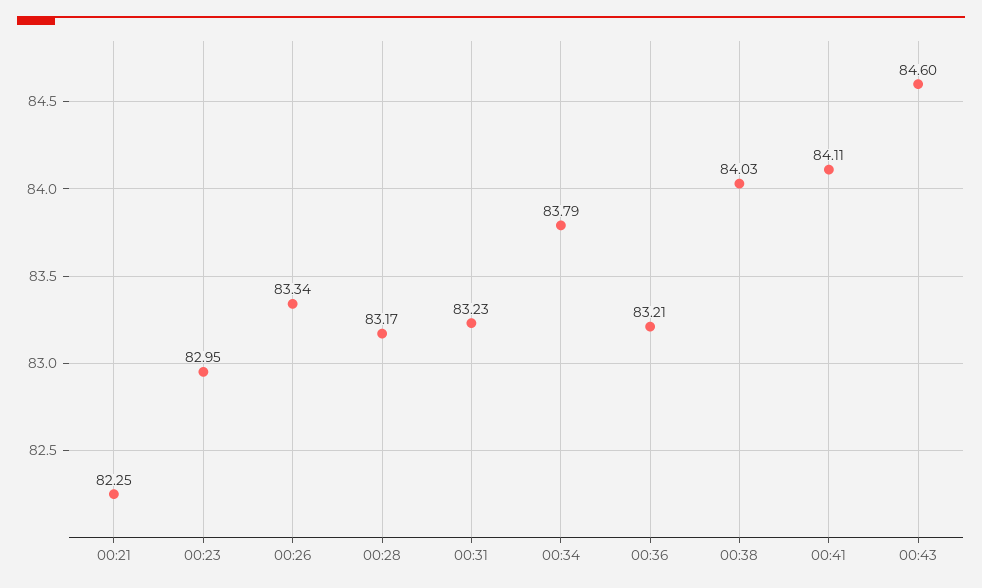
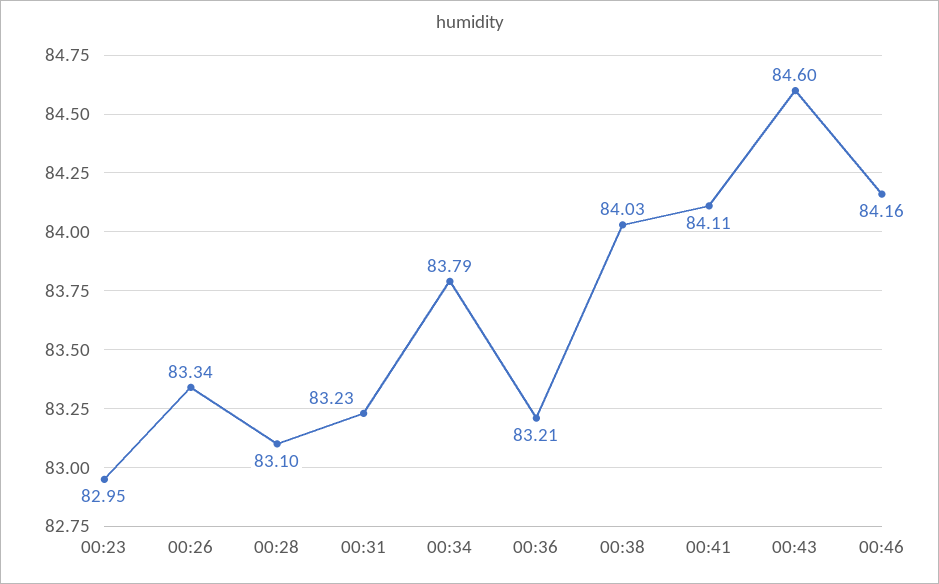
00:21: 82.25 -> none
00:28: 83.17 -> 83.1
00:46: none -> 84.16

